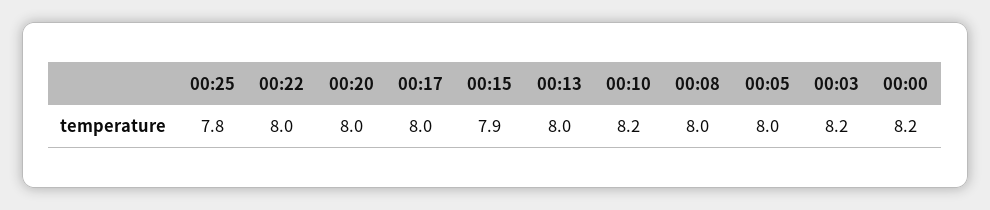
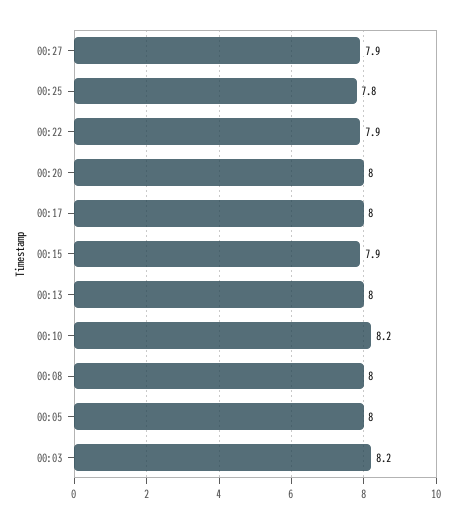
00:22: 8 -> 7.9
00:00: 8.2 -> none
00:27: none -> 7.9

